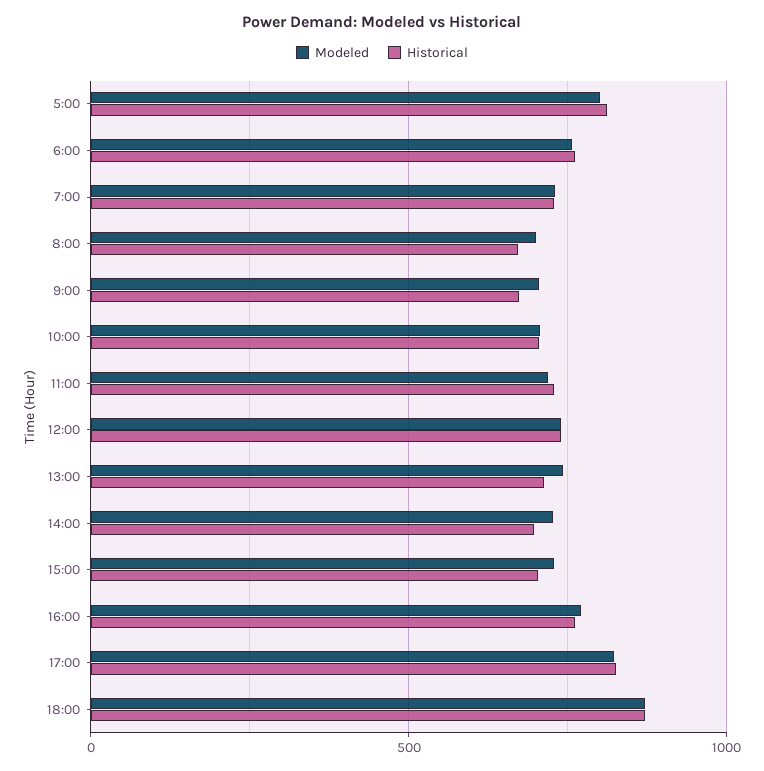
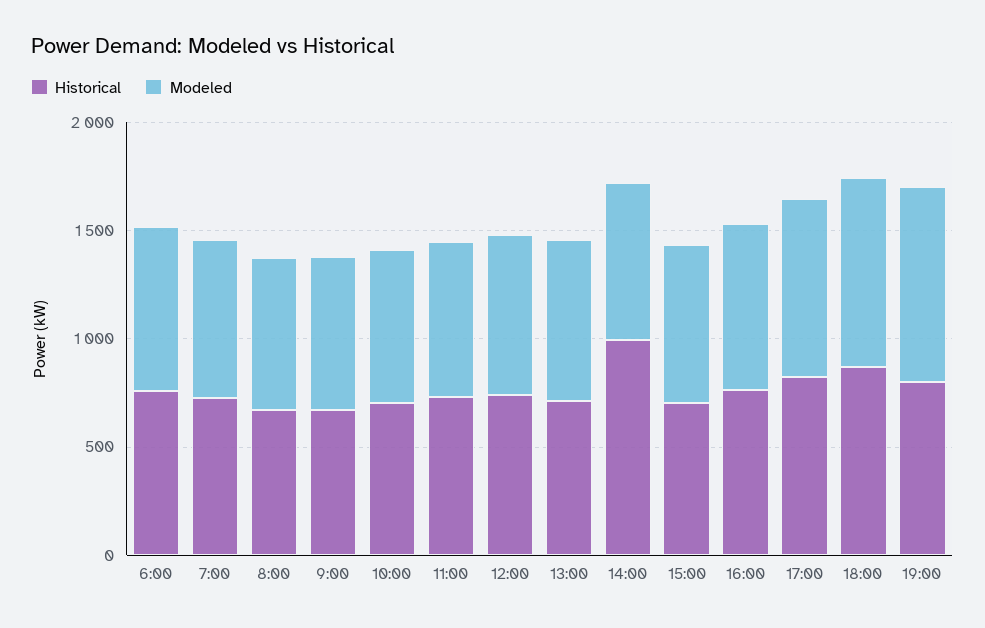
Modeled, 5:00: 800 -> none
Historical, 5:00: 800 -> none
Historical, 14:00: 700 -> 1000
Historical, 19:00: none -> 800
Modeled, 19:00: none -> 900

